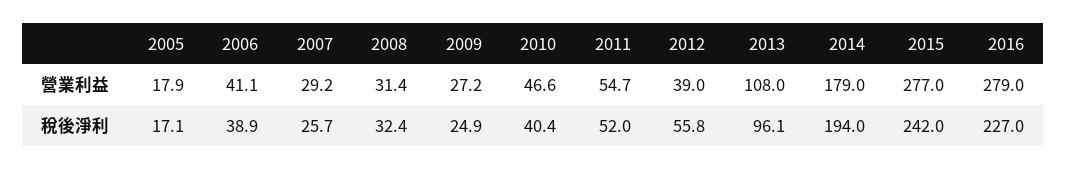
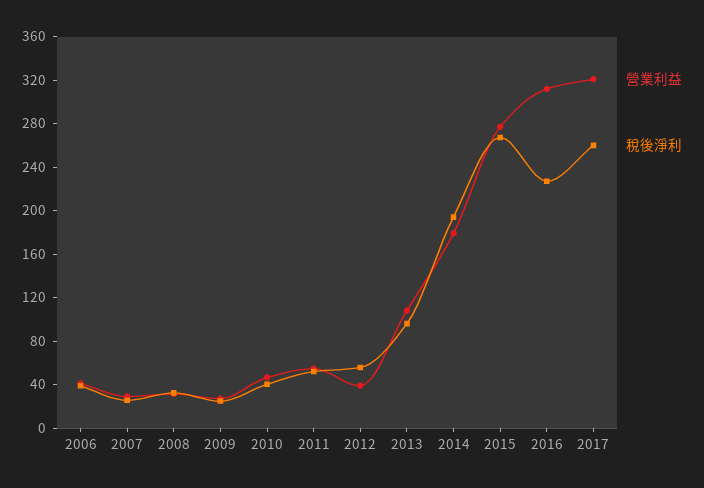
營業利益, 2005: 17.9 -> none
營業利益, 2016: 279 -> 310
稅後淨利, 2005: 17.1 -> none
稅後淨利, 2015: 242 -> 270
營業利益, 2017: none -> 320
稅後淨利, 2017: none -> 260

